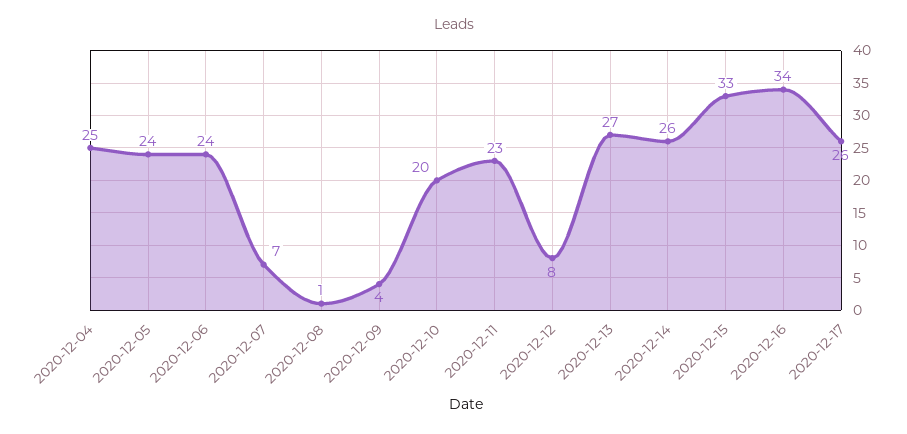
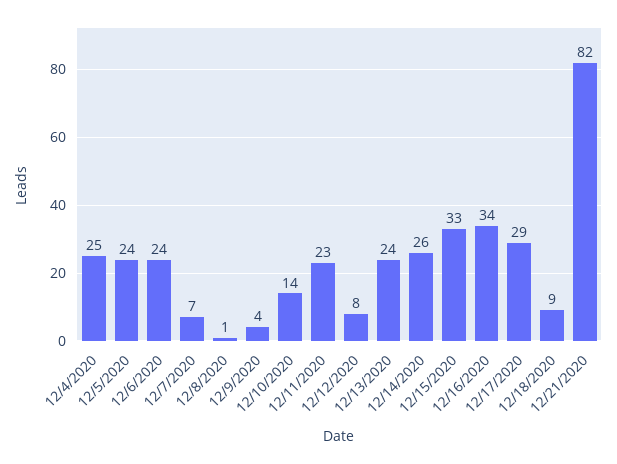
2020-12-10: 20 -> 14
2020-12-13: 27 -> 24
2020-12-17: 26 -> 29
12/18/2020: none -> 9
12/21/2020: none -> 82

